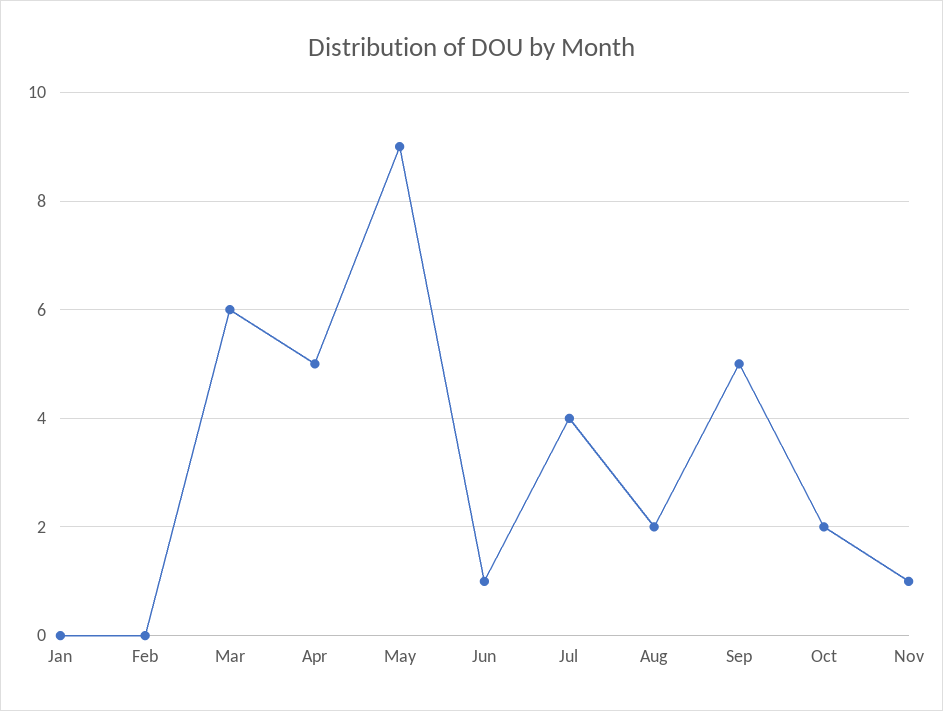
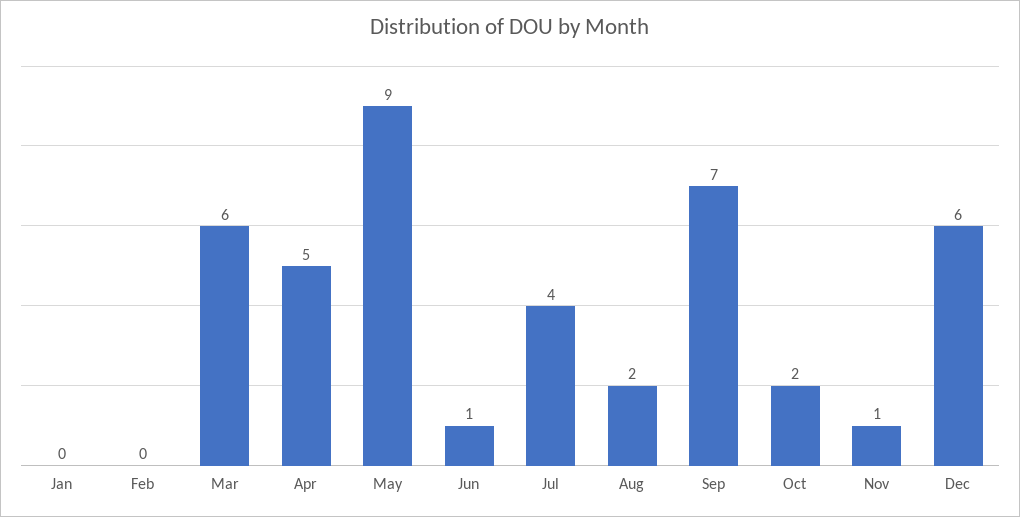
Sep: 5 -> 7
Dec: none -> 6

